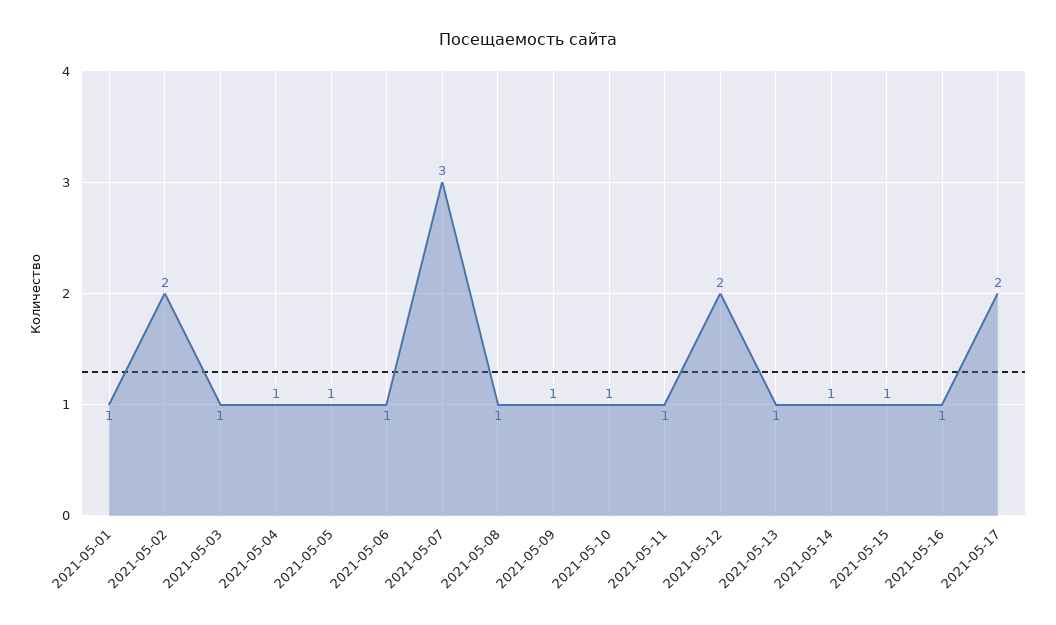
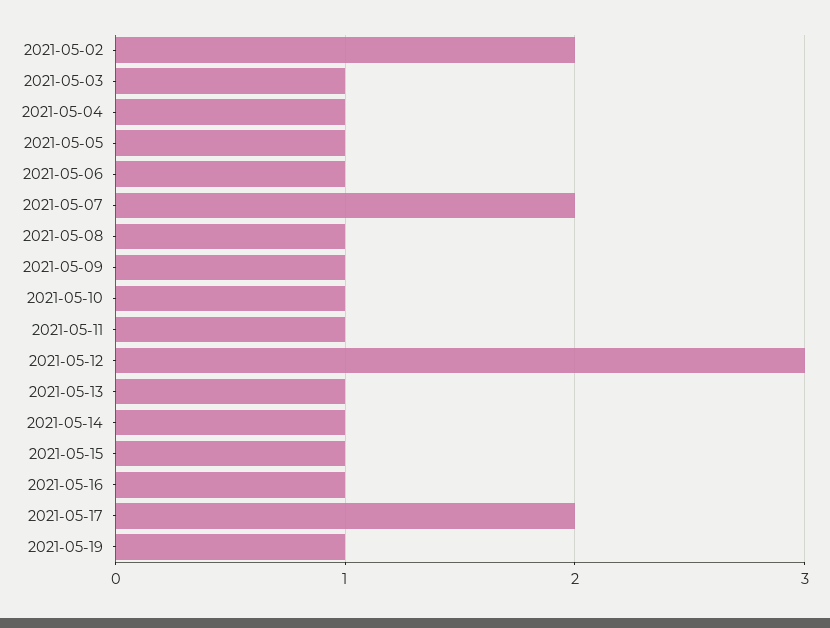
2021-05-01: 1 -> none
2021-05-07: 3 -> 2
2021-05-12: 2 -> 3
2021-05-19: none -> 1

